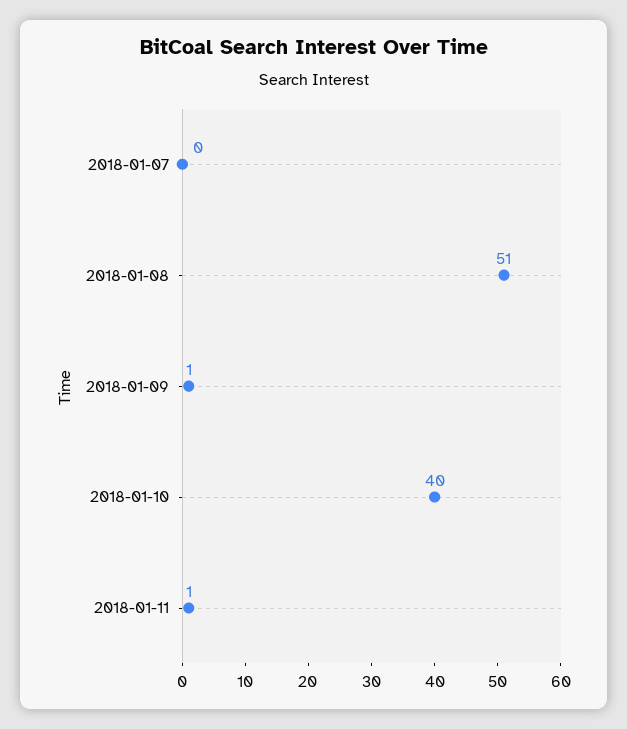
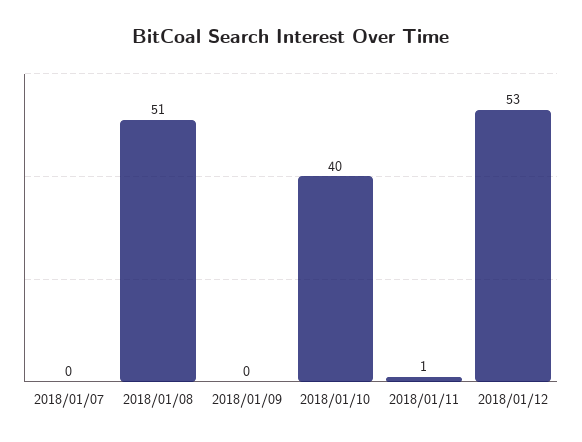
2018-01-09: 1 -> 0
2018/01/12: none -> 53

